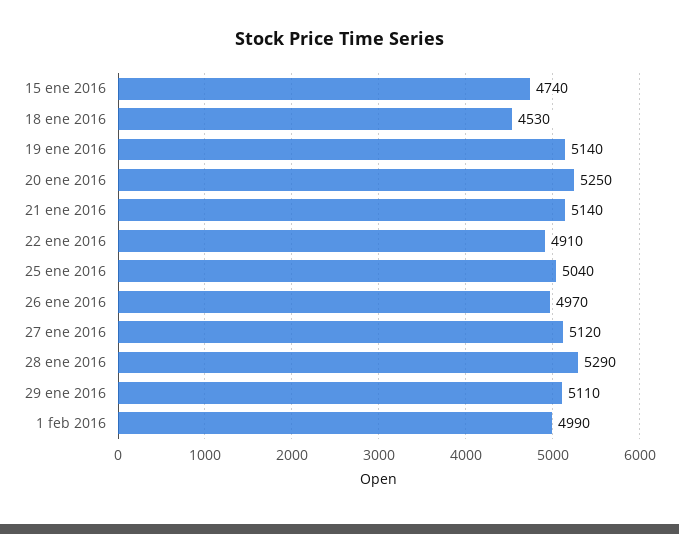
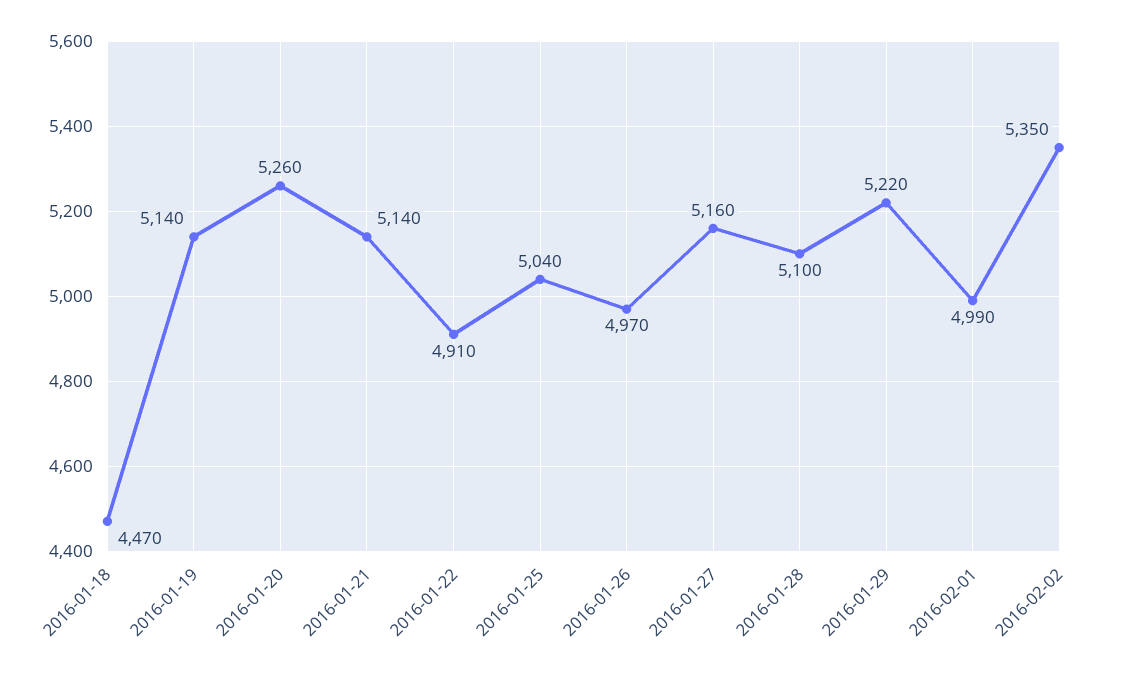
15 ene 2016: 4740 -> none
18 ene 2016: 4530 -> 4470
20 ene 2016: 5250 -> 5260
27 ene 2016: 5120 -> 5160
28 ene 2016: 5290 -> 5100
29 ene 2016: 5110 -> 5220
2016-02-02: none -> 5350

